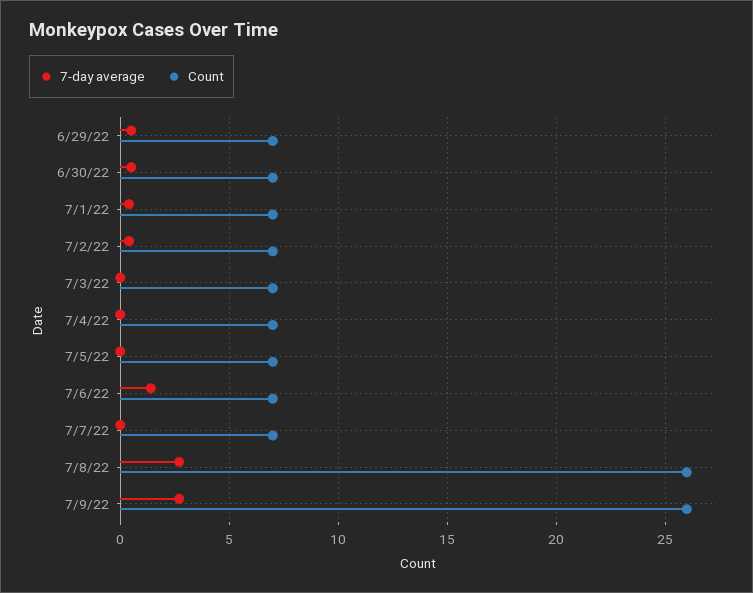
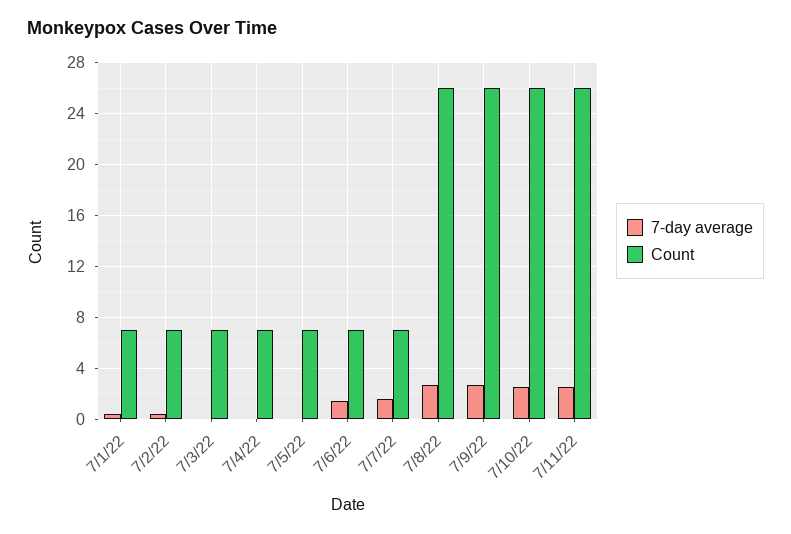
7-day average, 6/29/22: 0.5 -> none
Count, 6/29/22: 7 -> none
7-day average, 6/30/22: 0.5 -> none
Count, 6/30/22: 7 -> none
7-day average, 7/7/22: 0 -> 1.5
7-day average, 7/10/22: none -> 2.5
Count, 7/10/22: none -> 26
7-day average, 7/11/22: none -> 2.5
Count, 7/11/22: none -> 26

